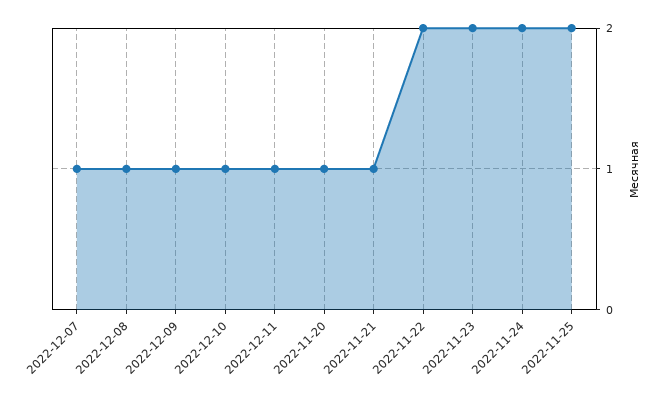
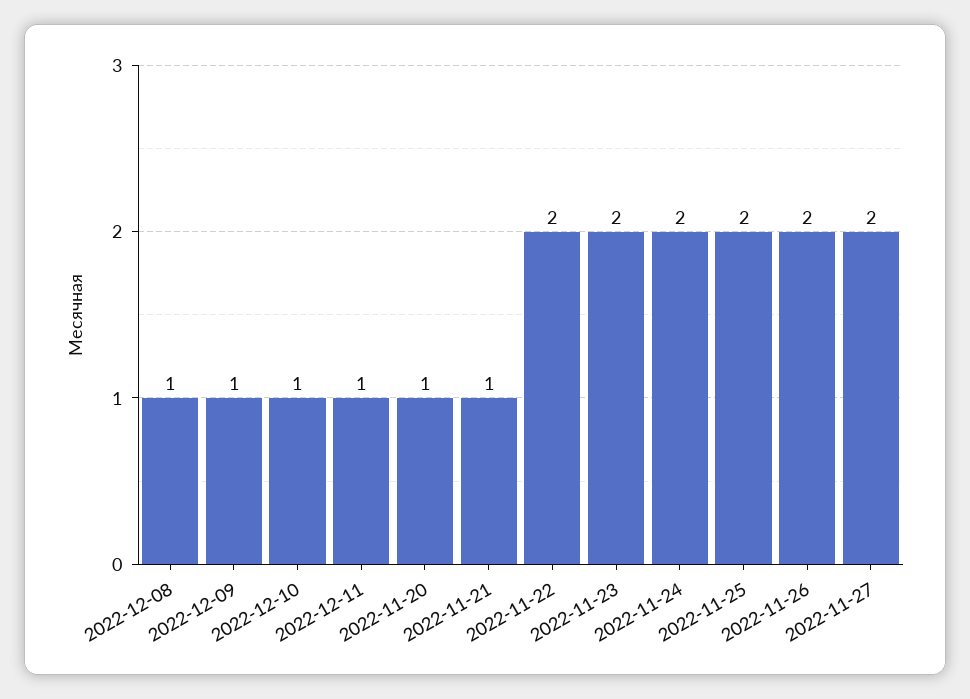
2022-12-07: 1 -> none
2022-11-26: none -> 2
2022-11-27: none -> 2

